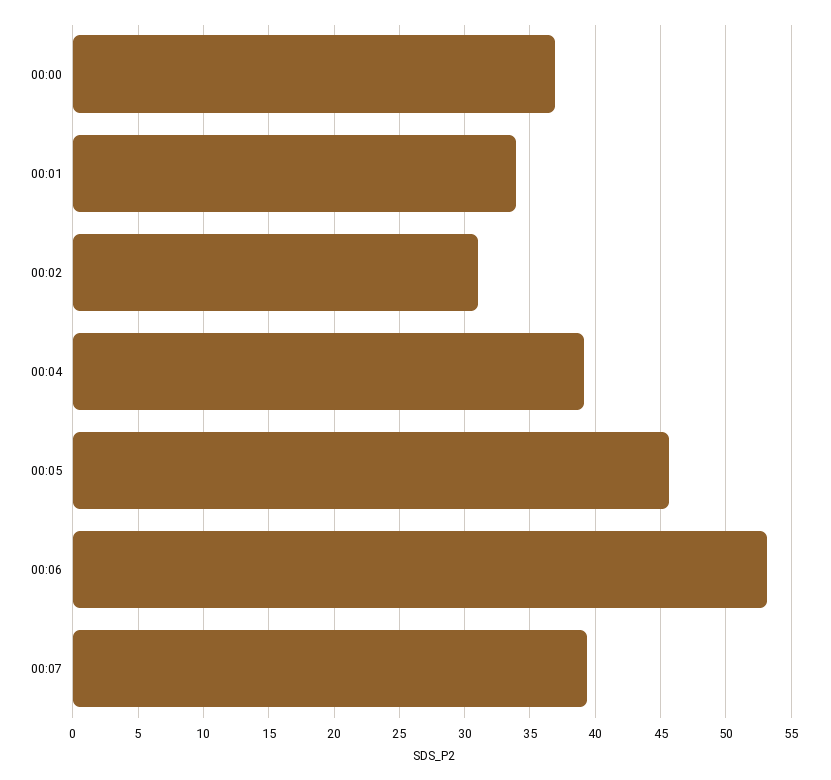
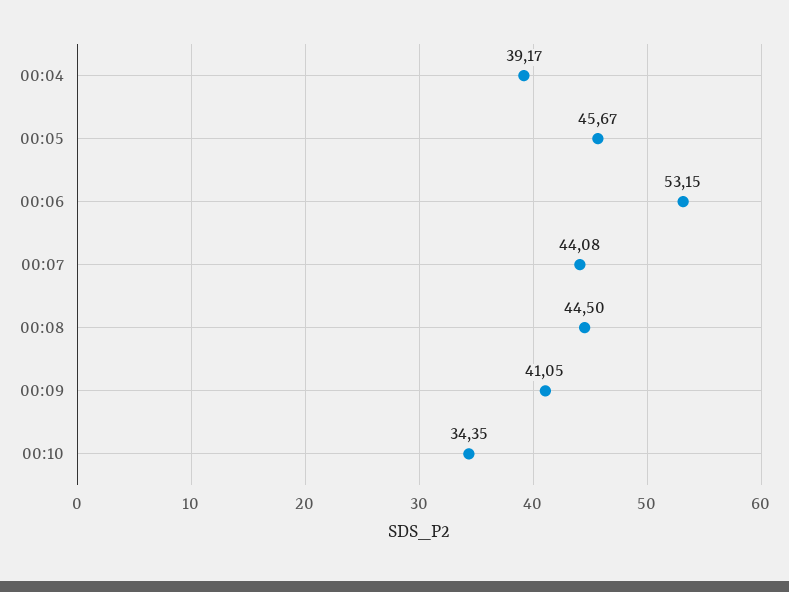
00:00: 37 -> none
00:01: 34 -> none
00:02: 31 -> none
00:07: 39.5 -> 44.08
00:08: none -> 44.5
00:09: none -> 41.05
00:10: none -> 34.35

